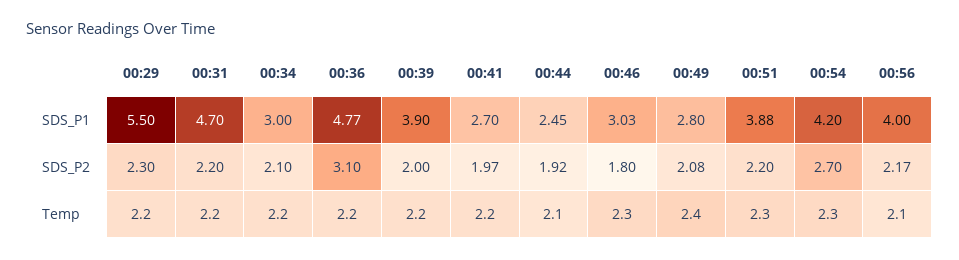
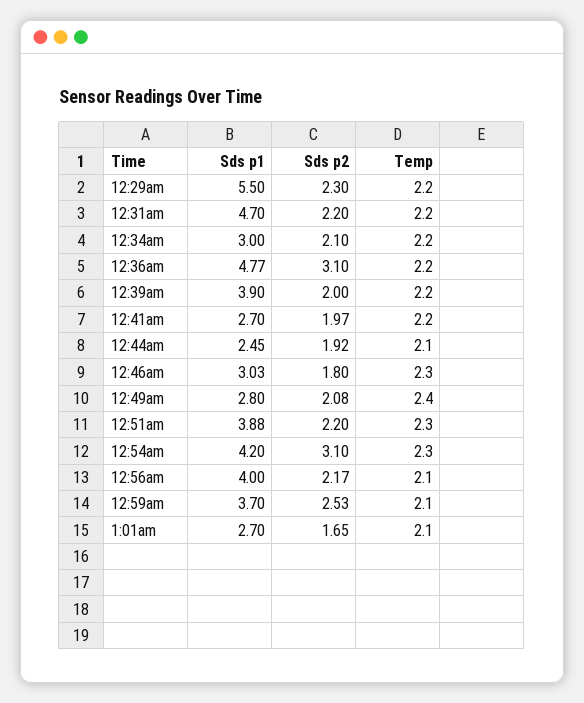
00:54, SDS_P2: 2.7 -> 3.1
12:59am, SDS_P1: none -> 3.7
12:59am, SDS_P2: none -> 2.53
12:59am, Temp: none -> 2.1
1:01am, SDS_P1: none -> 2.7
1:01am, SDS_P2: none -> 1.65
1:01am, Temp: none -> 2.1

